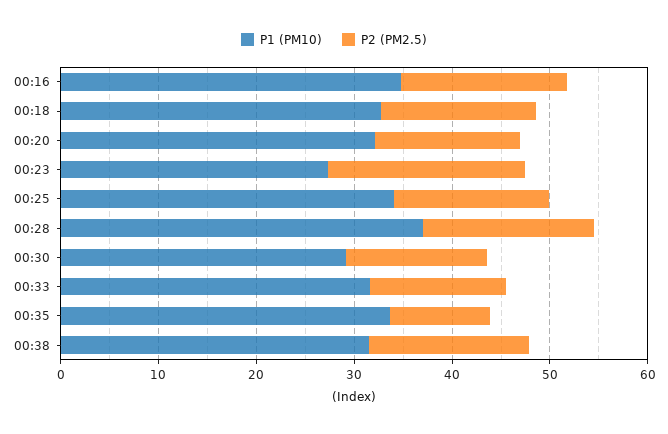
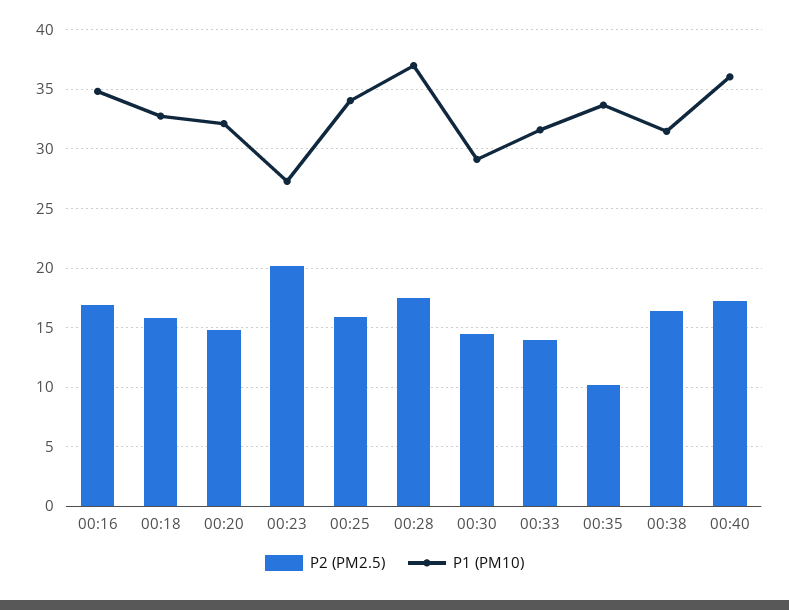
P2 (PM2.5), 00:40: none -> 17
P1 (PM10), 00:40: none -> 36

